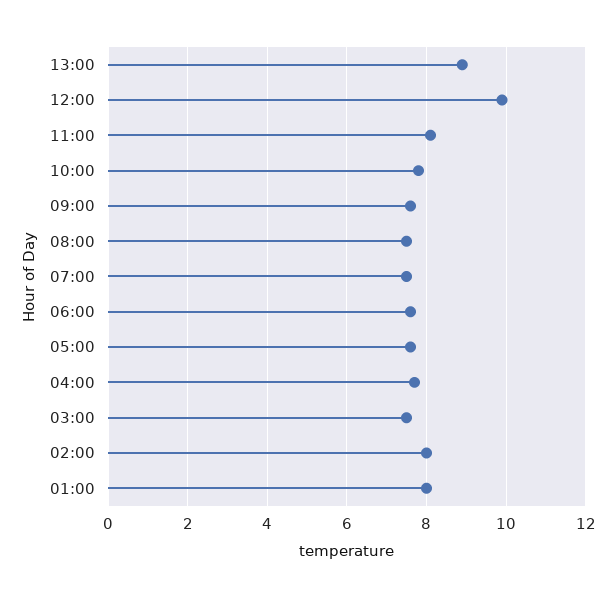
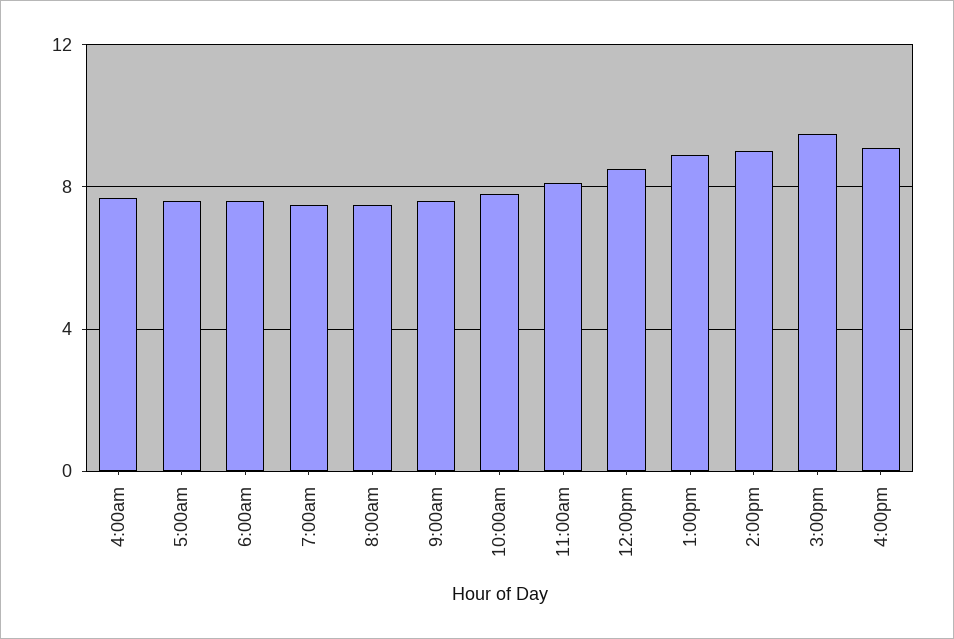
12:00: 10 -> 8.5
03:00: 7.5 -> none
02:00: 8 -> none
01:00: 8 -> none
2:00pm: none -> 9
3:00pm: none -> 9.5
4:00pm: none -> 9

